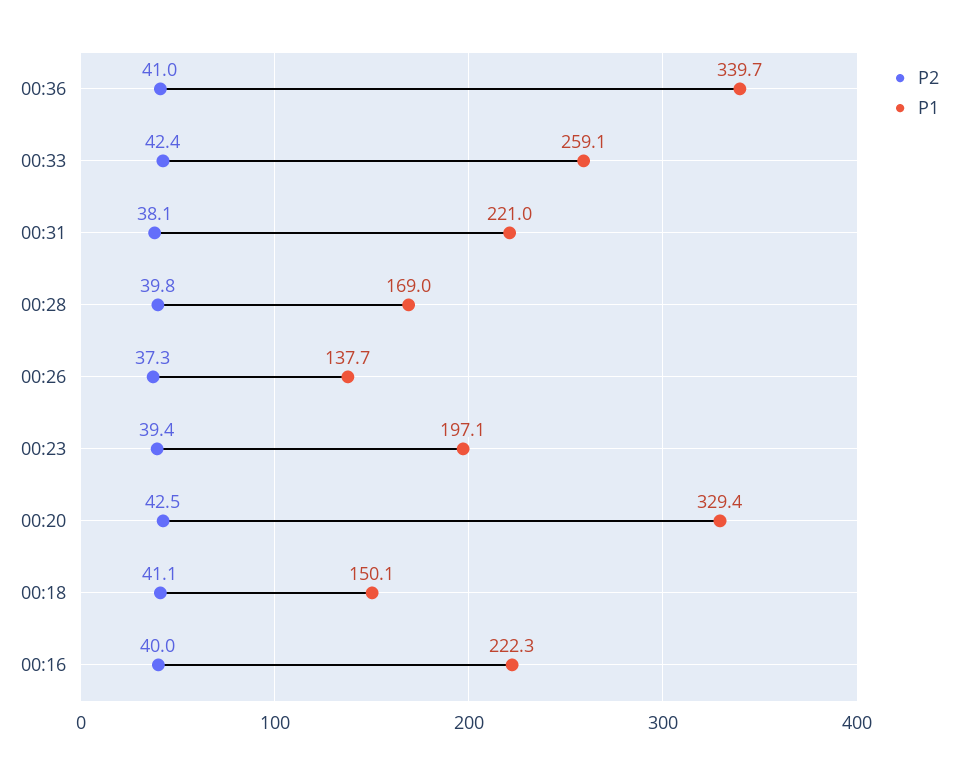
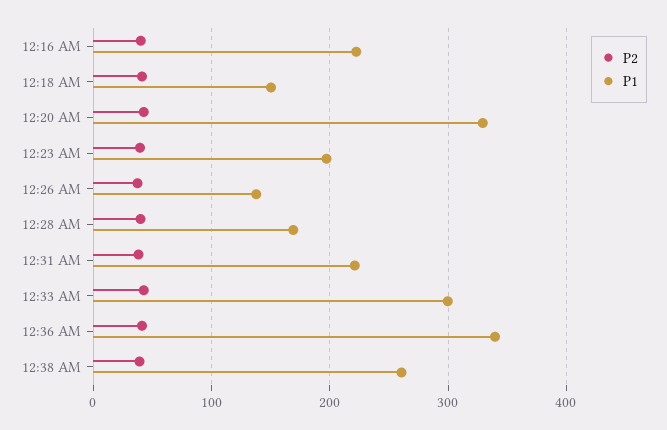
P1, 00:33: 259.1 -> 300
P2, 12:38 AM: none -> 40
P1, 12:38 AM: none -> 260

